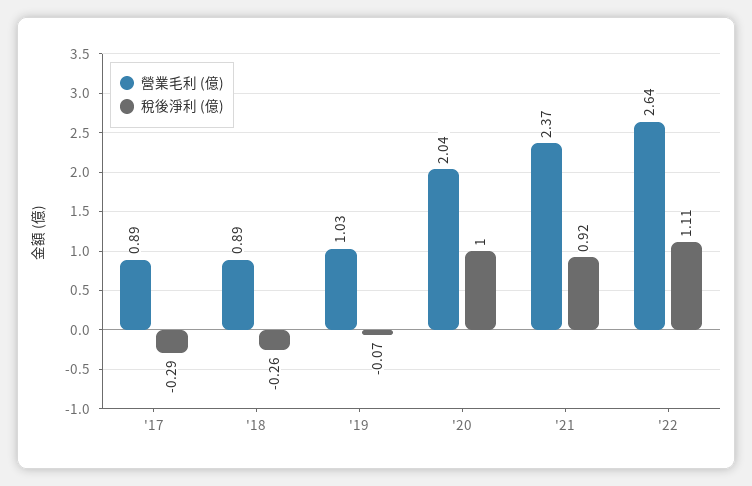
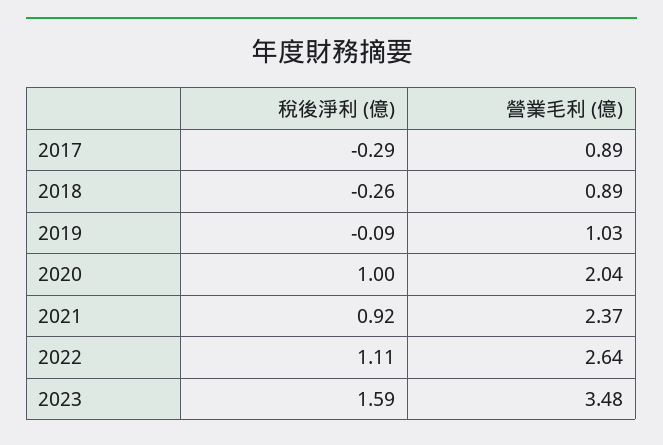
稅後淨利 (億), '19: -0.07 -> -0.09
稅後淨利 (億), 2023: none -> 1.59
營業毛利 (億), 2023: none -> 3.48

